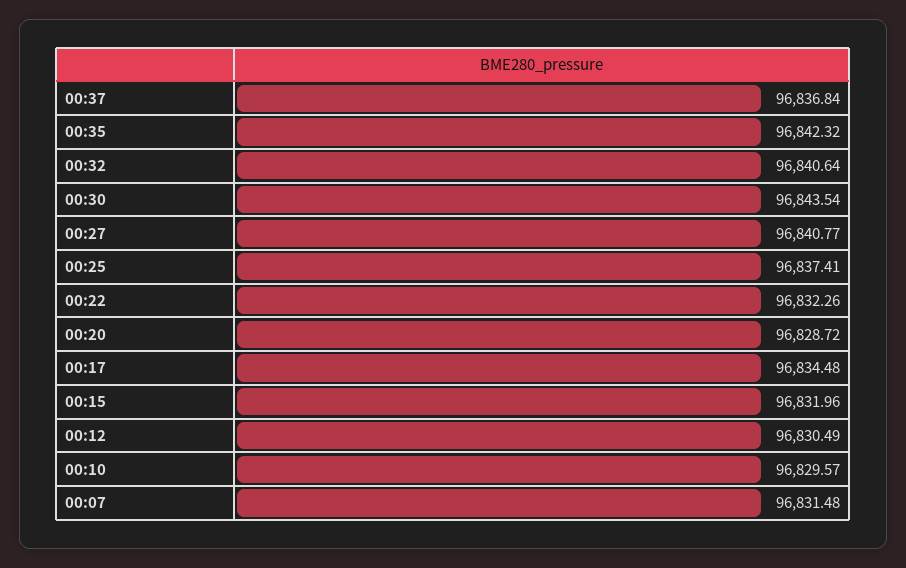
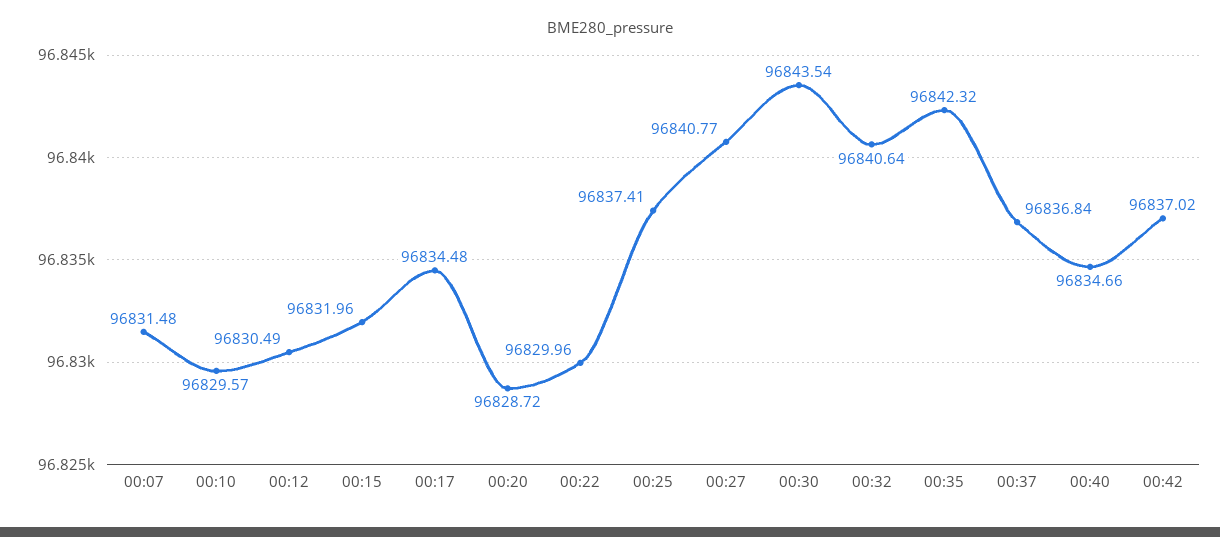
00:22: 96832.26 -> 96829.96
00:40: none -> 96834.66
00:42: none -> 96837.02

